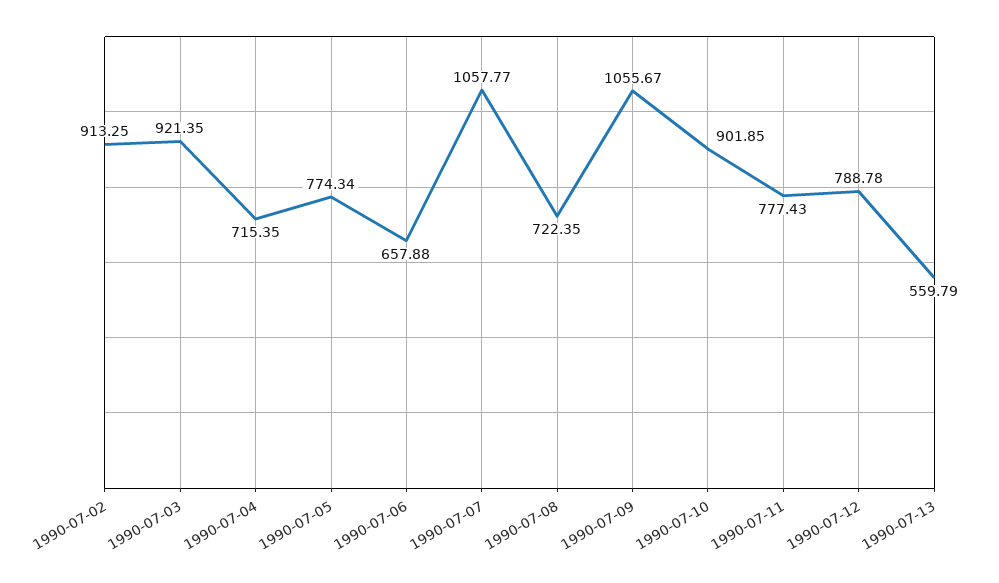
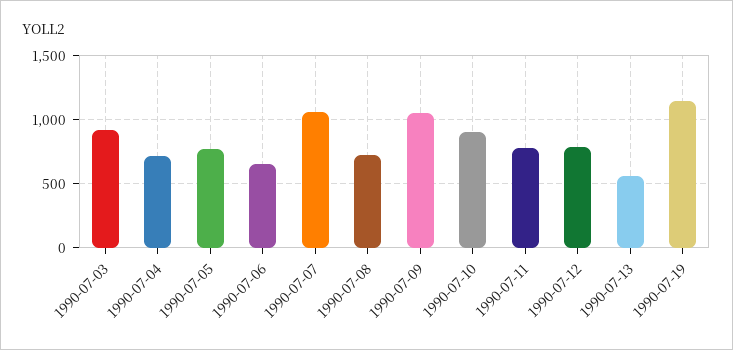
1990-07-02: 913.25 -> none
1990-07-19: none -> 1150

